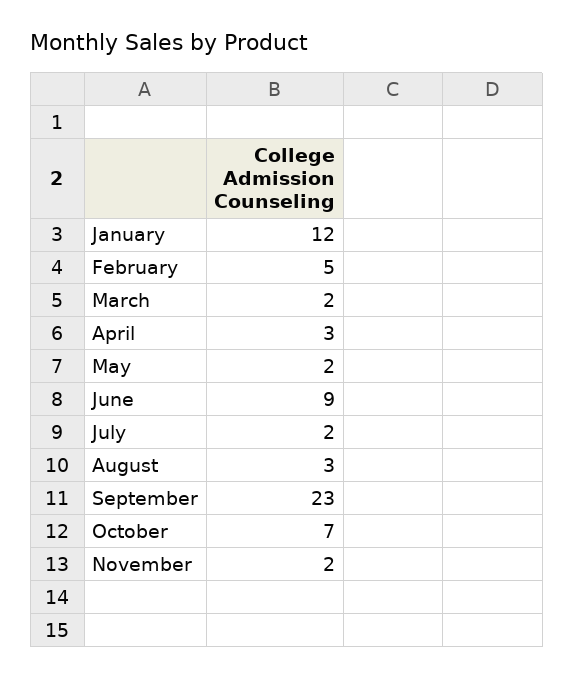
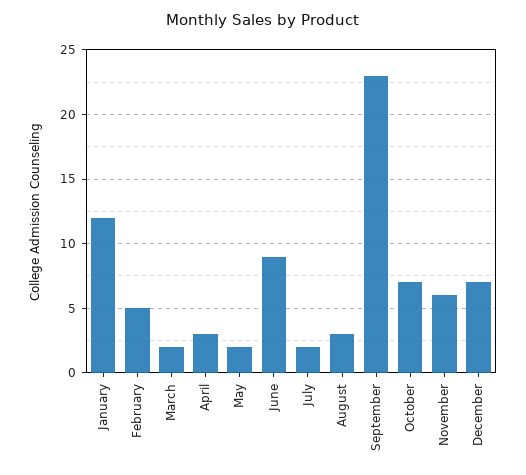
November: 2 -> 6
December: none -> 7

